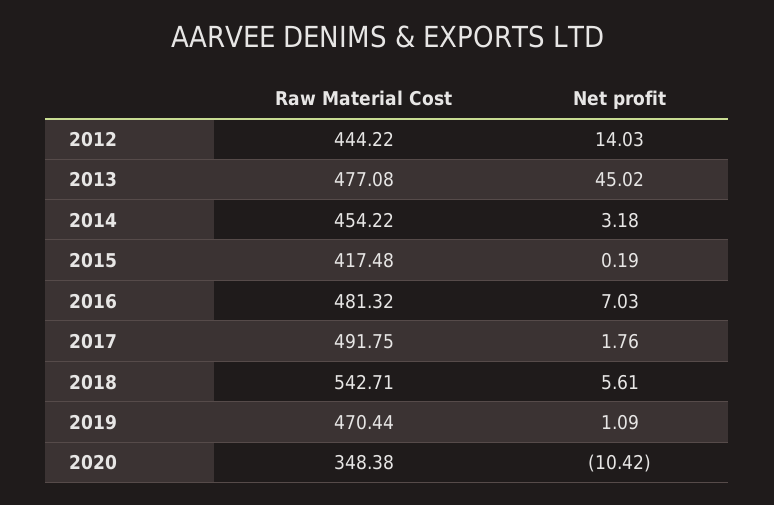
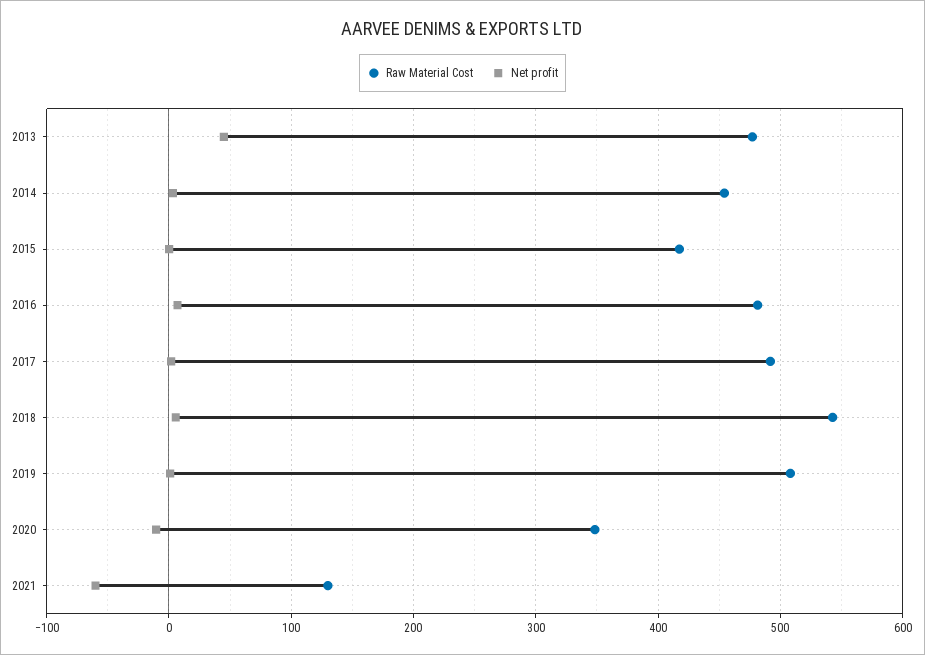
Raw Material Cost, 2012: 444.22 -> none
Net profit, 2012: 14.03 -> none
Raw Material Cost, 2019: 470.44 -> 510
Raw Material Cost, 2021: none -> 130
Net profit, 2021: none -> -60

